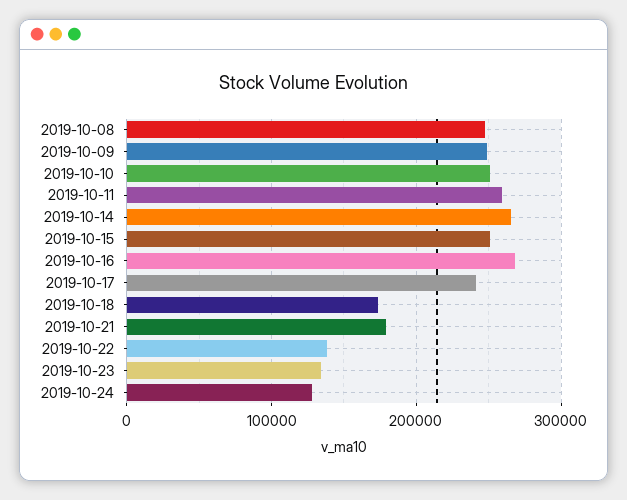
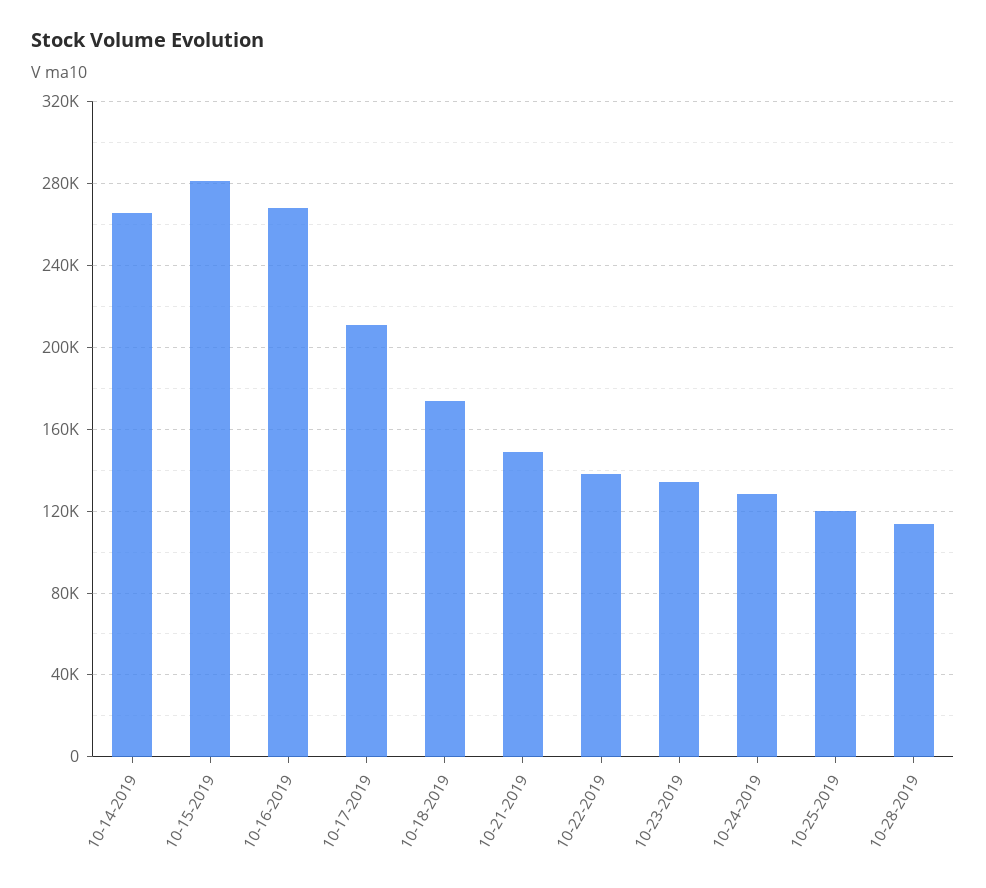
2019-10-08: 250000 -> none
2019-10-09: 250000 -> none
2019-10-10: 250000 -> none
2019-10-11: 260000 -> none
2019-10-15: 250000 -> 280000
2019-10-17: 240000 -> 210000
2019-10-21: 180000 -> 150000
10-25-2019: none -> 120000
10-28-2019: none -> 115000

